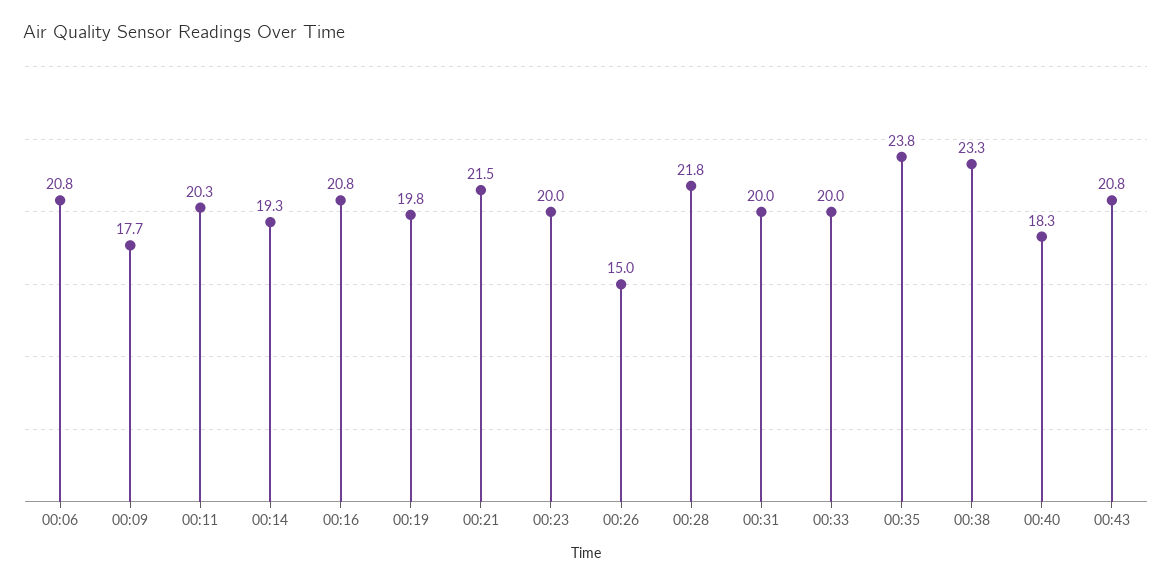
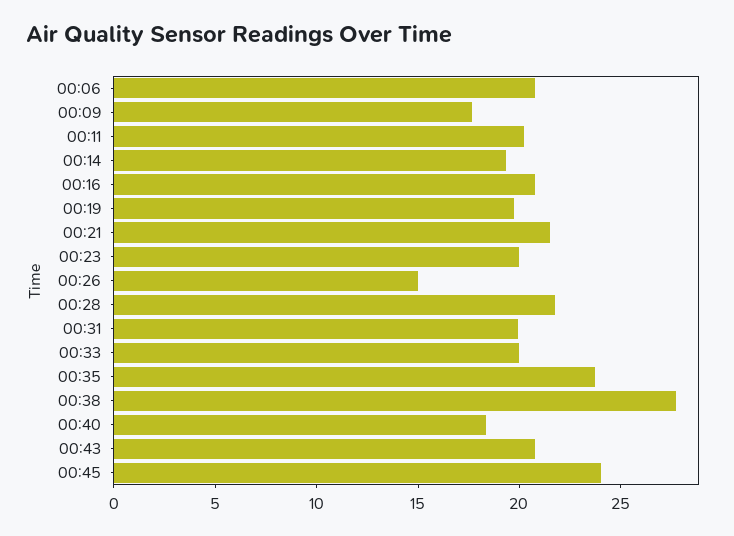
00:38: 23.3 -> 28
00:45: none -> 24

